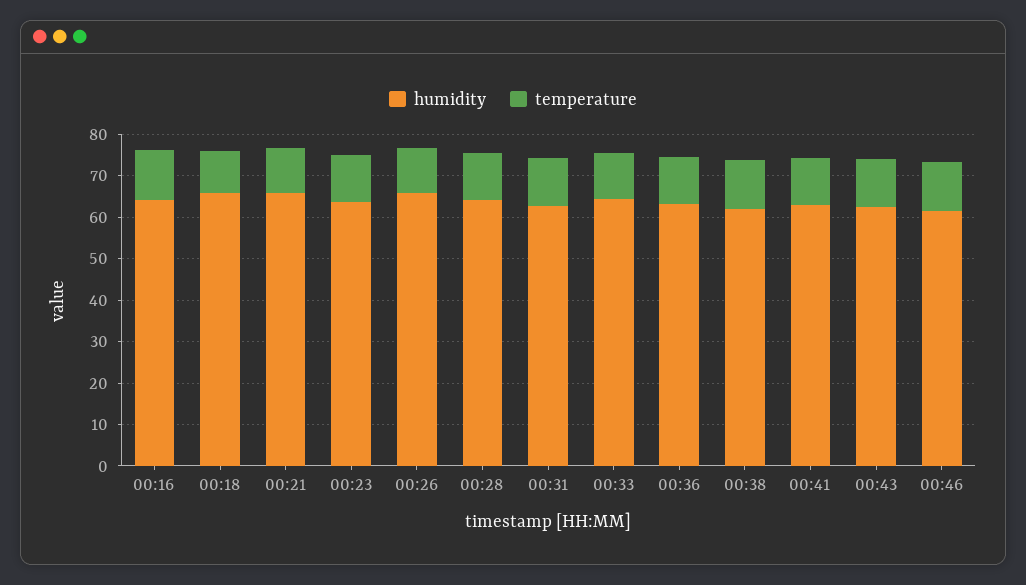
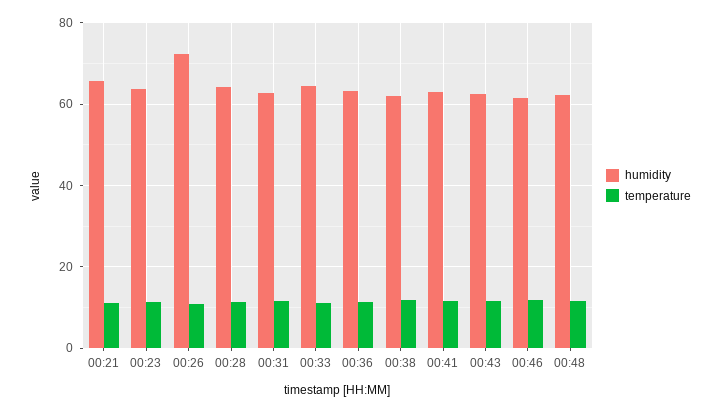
humidity, 00:16: 64 -> none
temperature, 00:16: 12 -> none
humidity, 00:18: 66 -> none
temperature, 00:18: 10 -> none
humidity, 00:26: 66 -> 72
humidity, 00:48: none -> 62
temperature, 00:48: none -> 12

